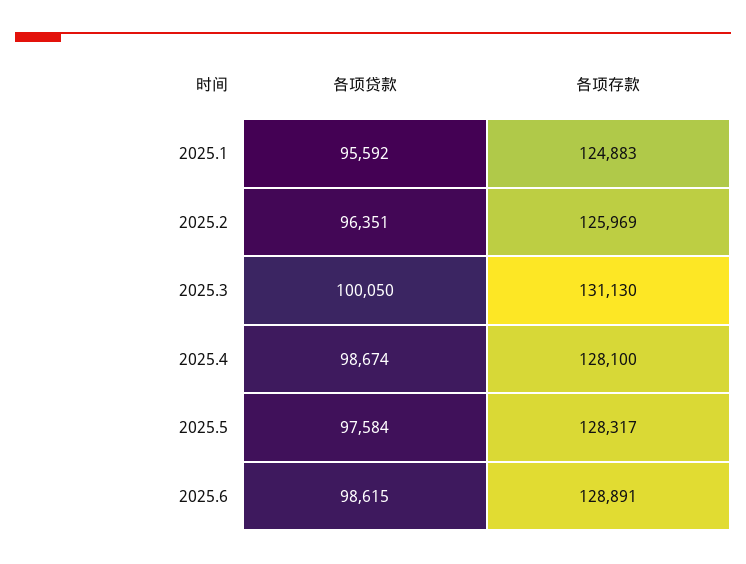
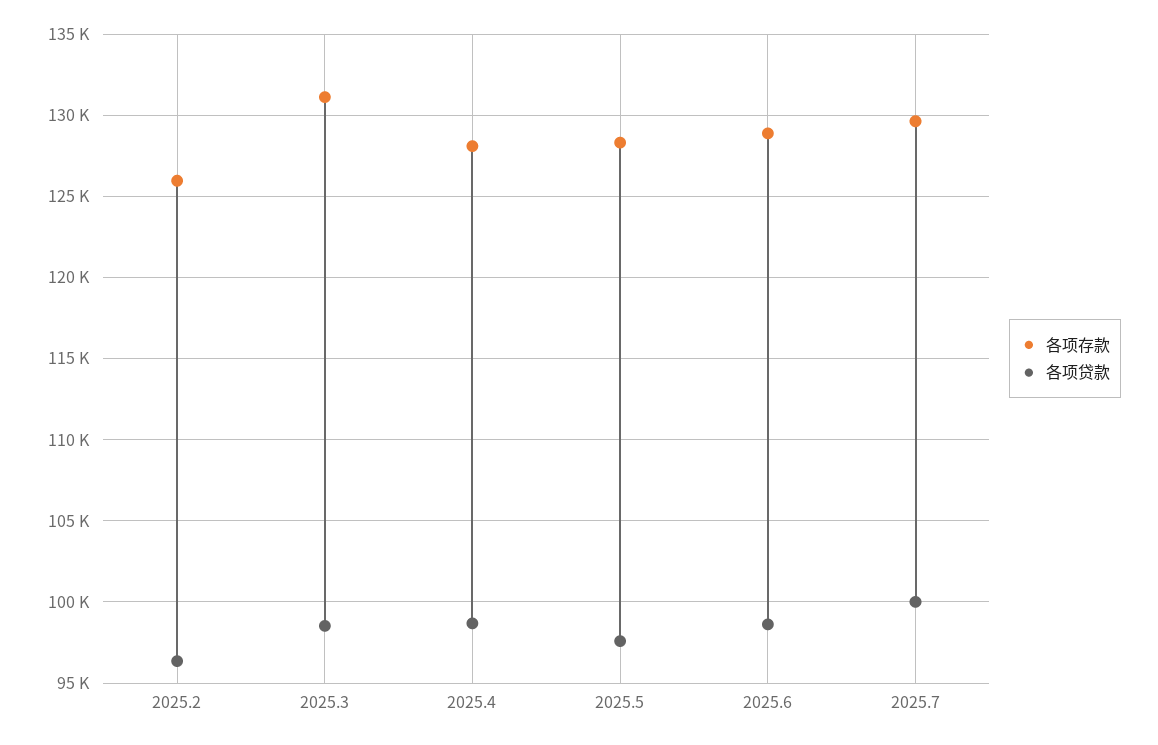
各项贷款, 2025.1: 95592 -> none
各项存款, 2025.1: 124883 -> none
各项贷款, 2025.3: 100050 -> 98500
各项存款, 2025.7: none -> 129500
各项贷款, 2025.7: none -> 100000

